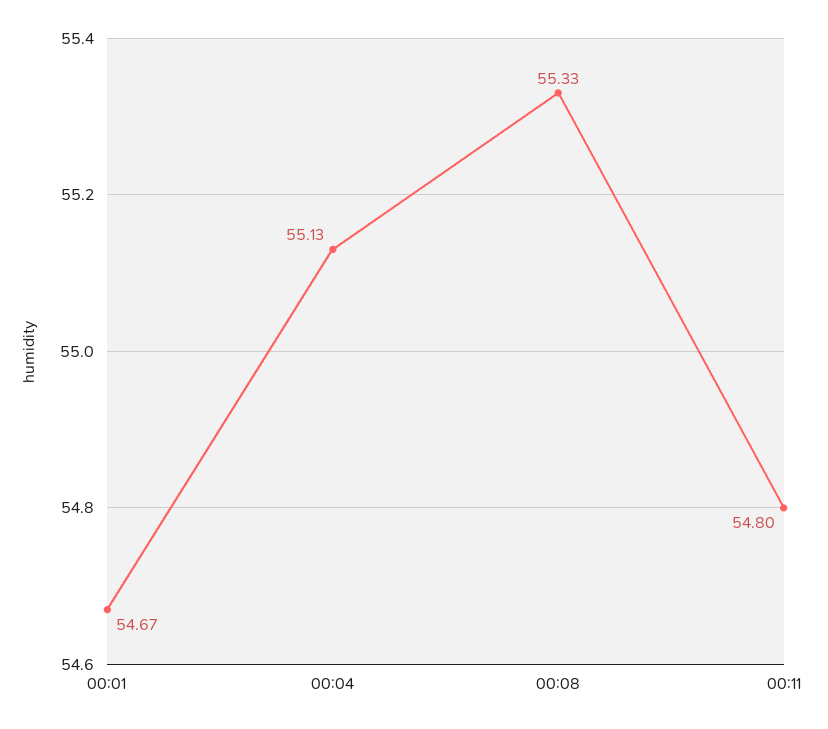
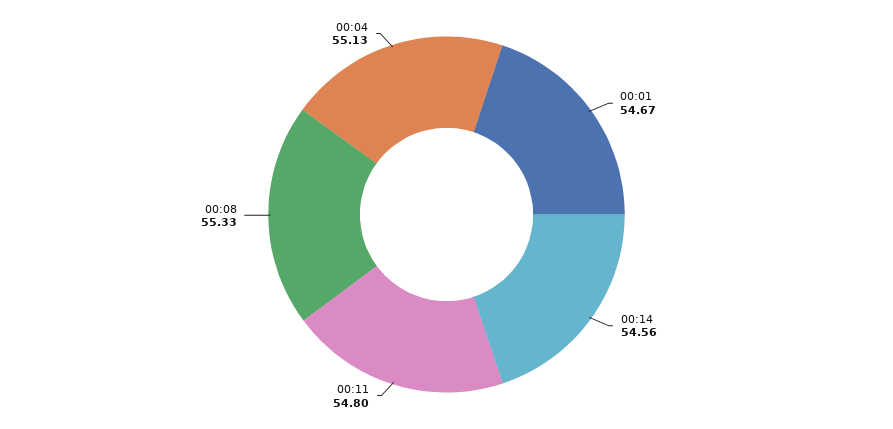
00:14: none -> 54.56

